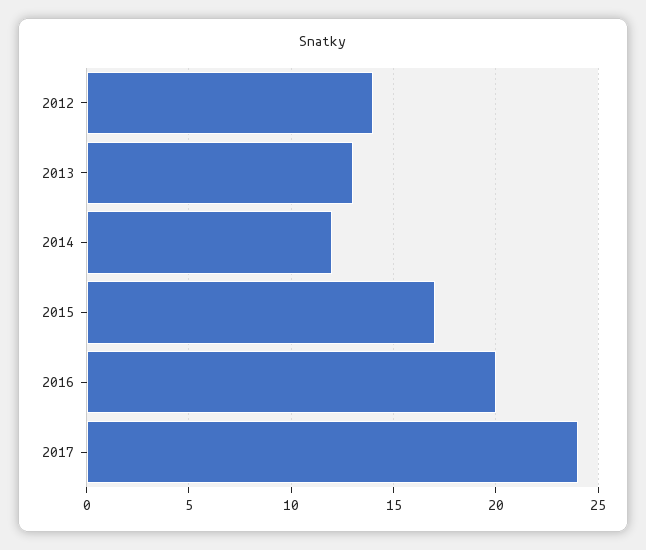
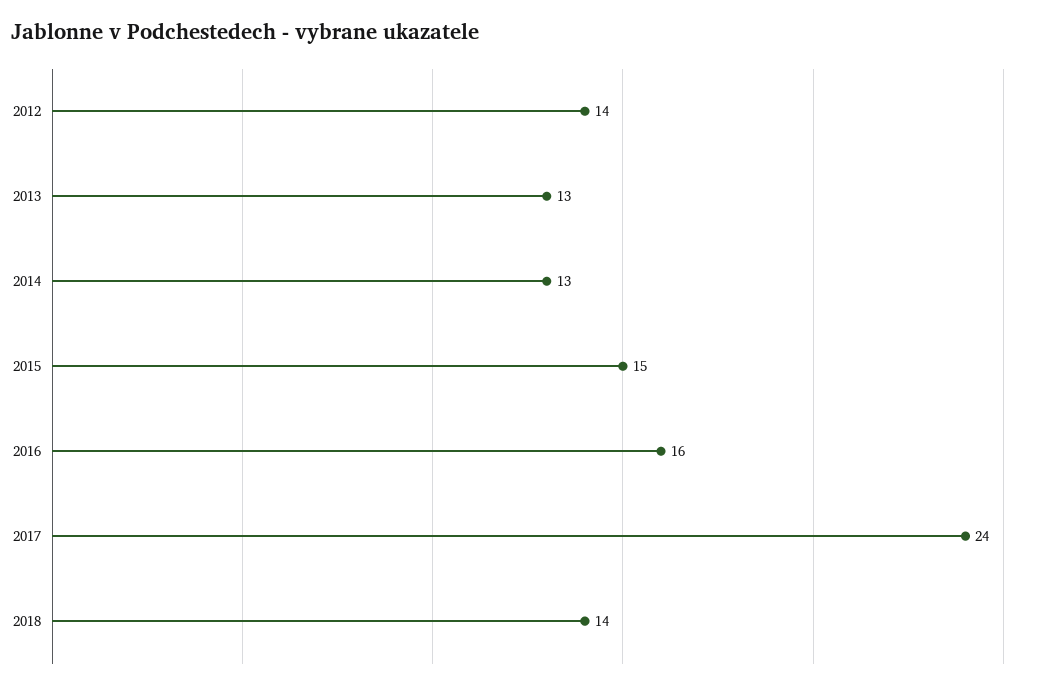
2014: 12 -> 13
2015: 17 -> 15
2016: 20 -> 16
2018: none -> 14

